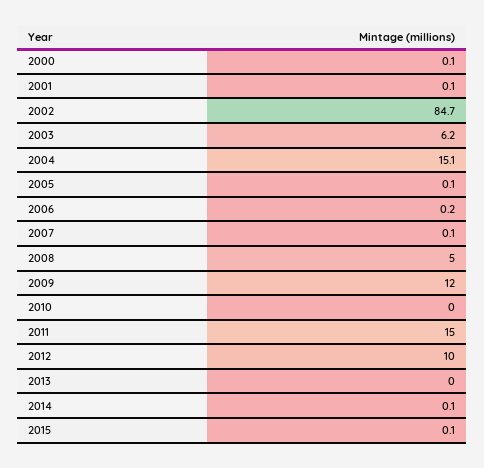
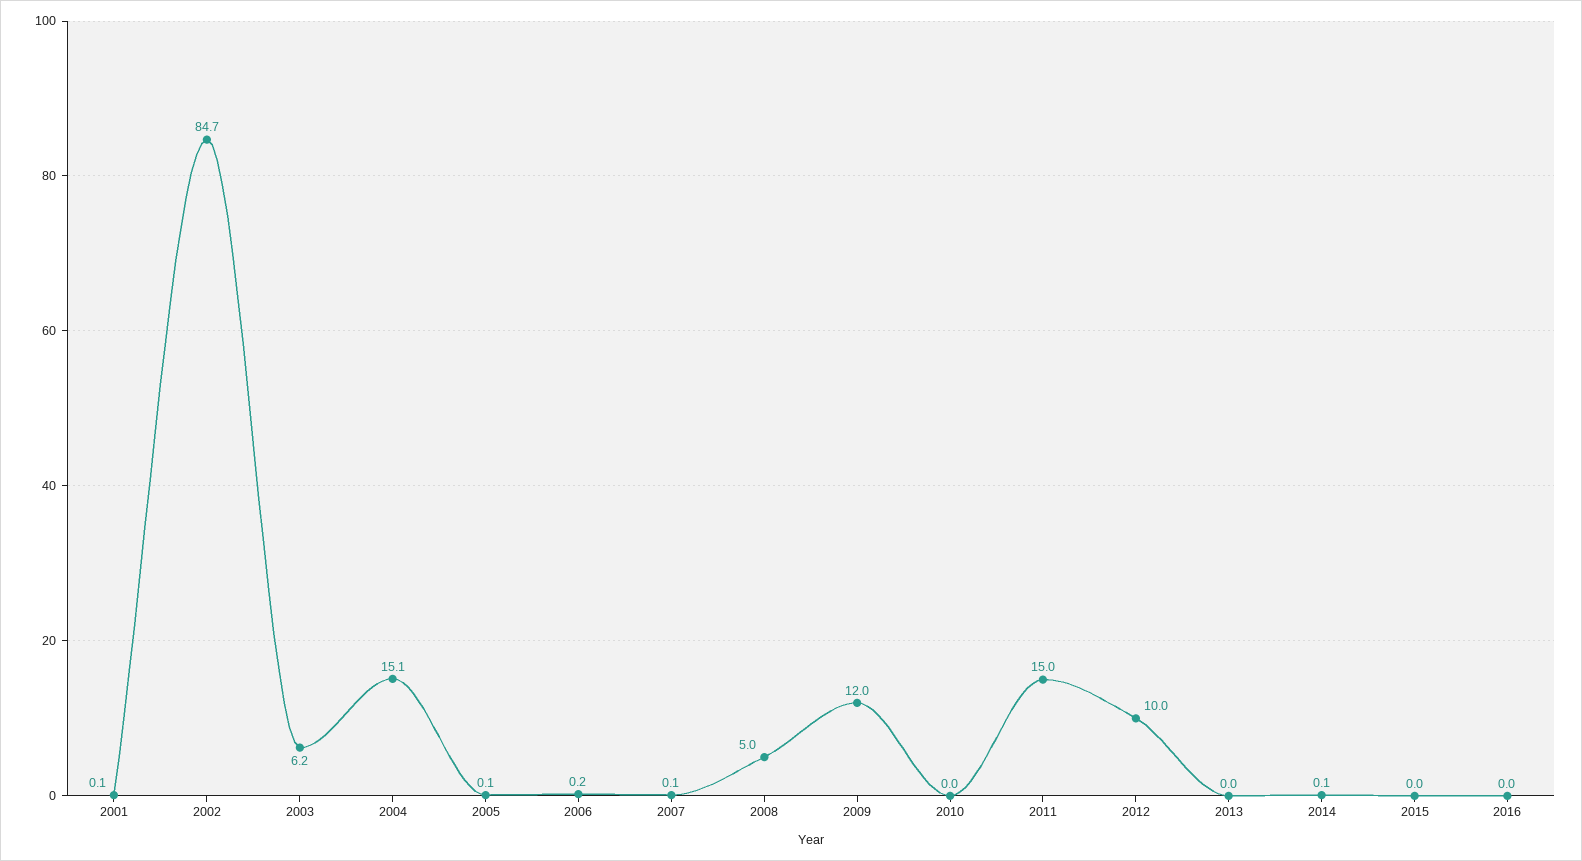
2000: 0.1 -> none
2015: 0.1 -> 0
2016: none -> 0

